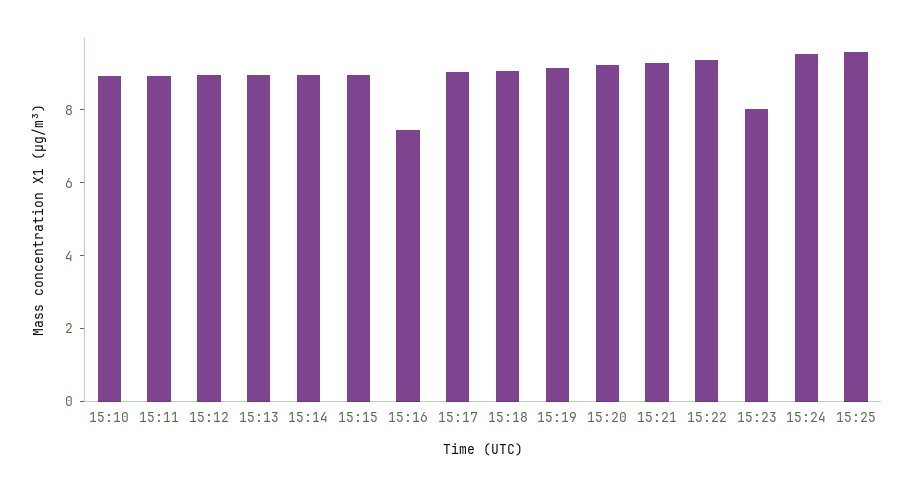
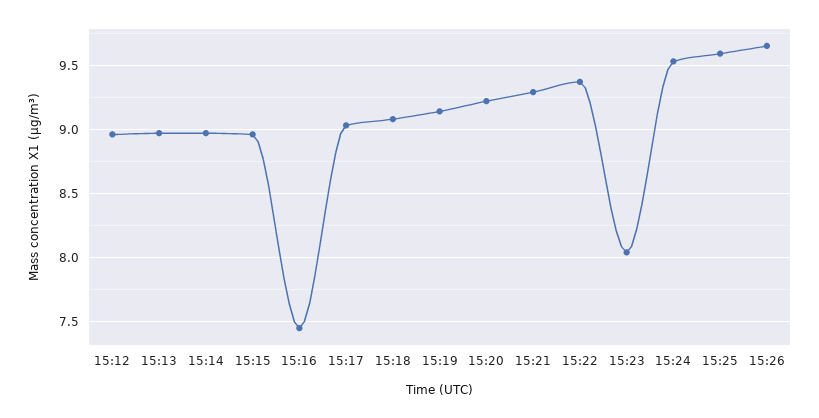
15:10: 9 -> none
15:11: 9 -> none
15:26: none -> 9.65

